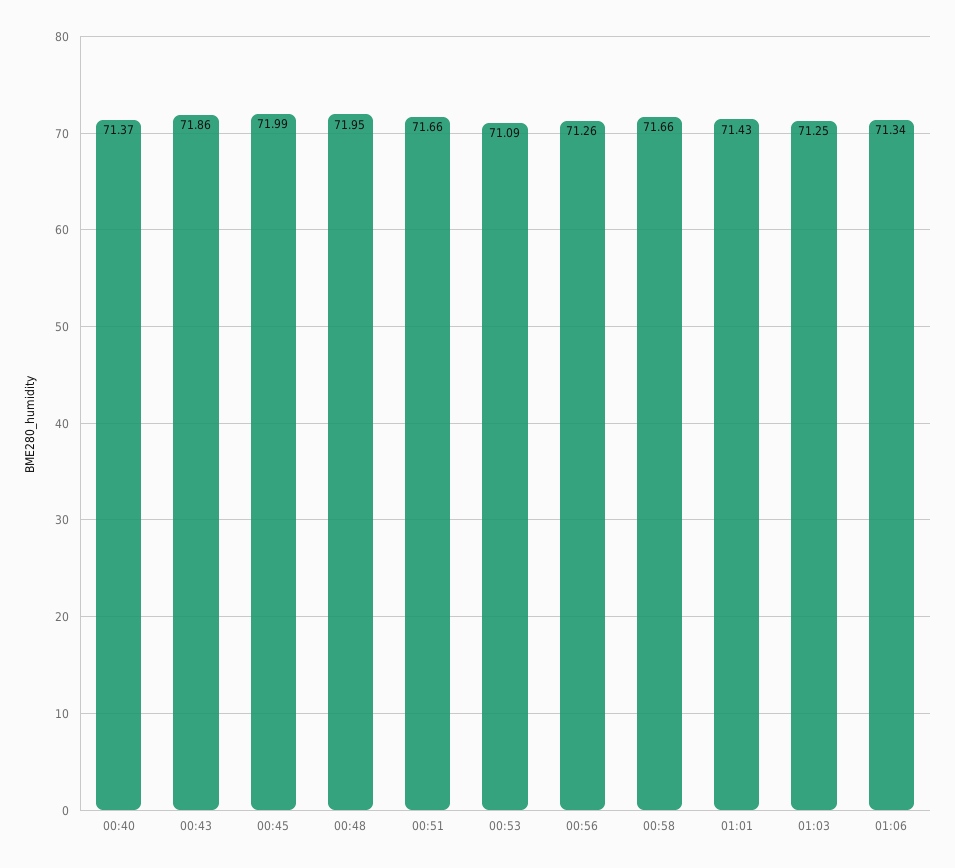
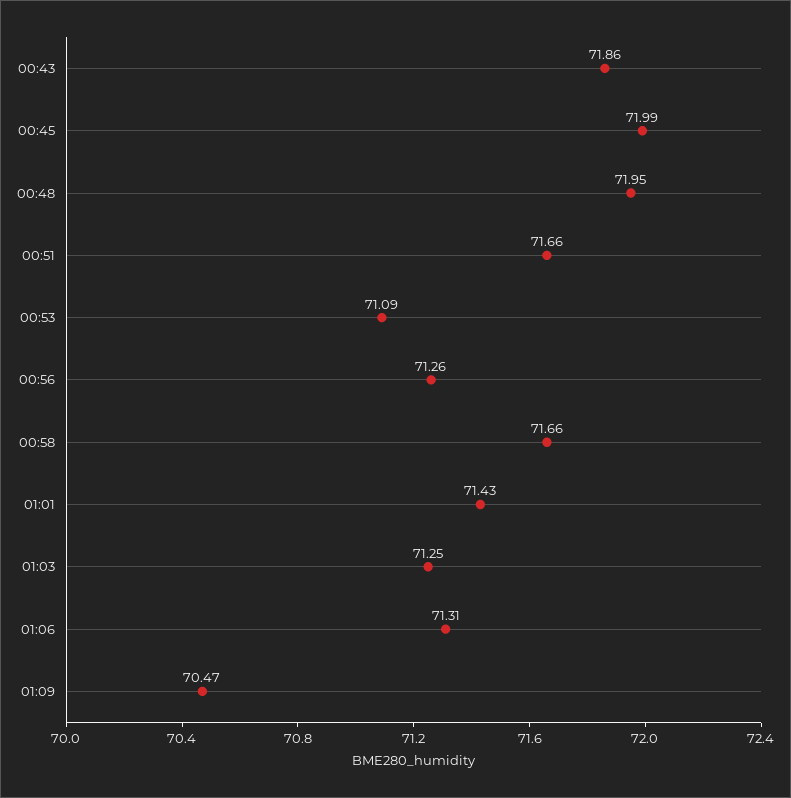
00:40: 71.37 -> none
01:06: 71.34 -> 71.31
01:09: none -> 70.47

